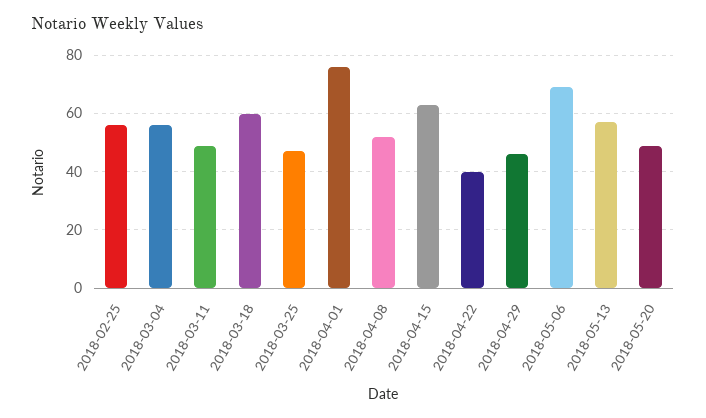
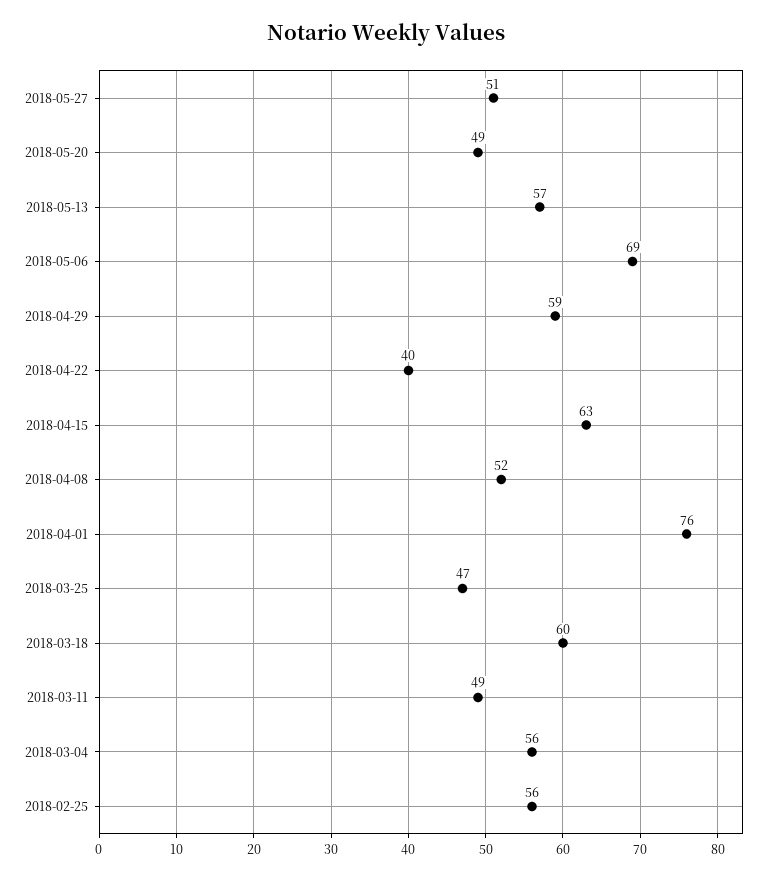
2018-04-29: 45 -> 59
2018-05-27: none -> 51

